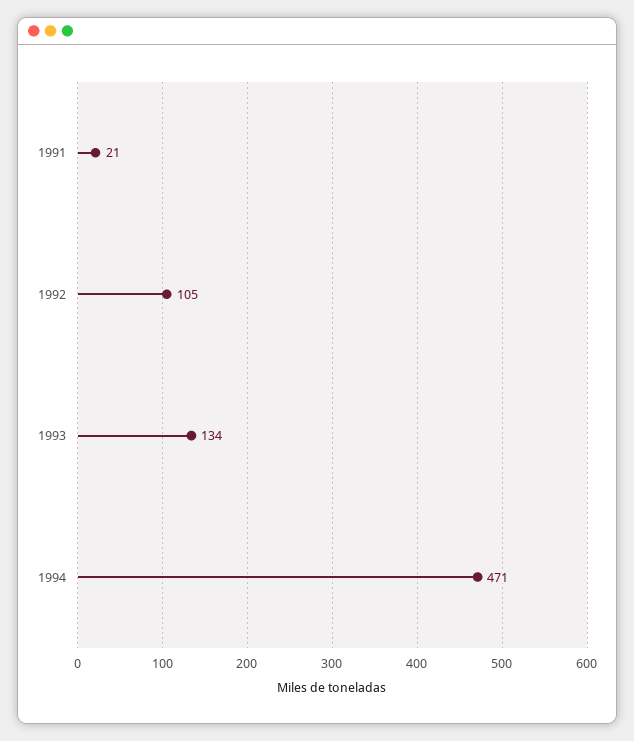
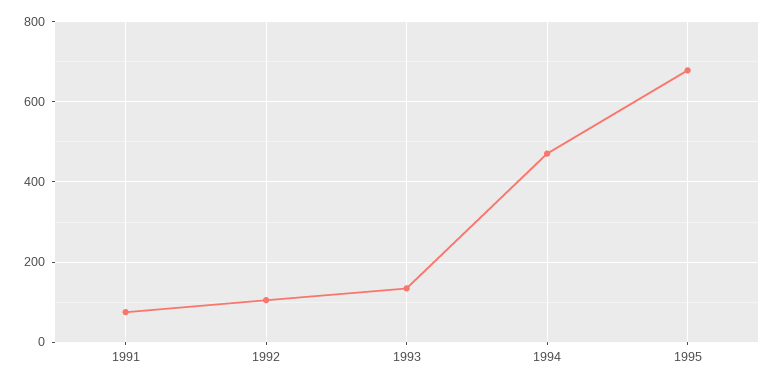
1991: 21 -> 80
1995: none -> 680

